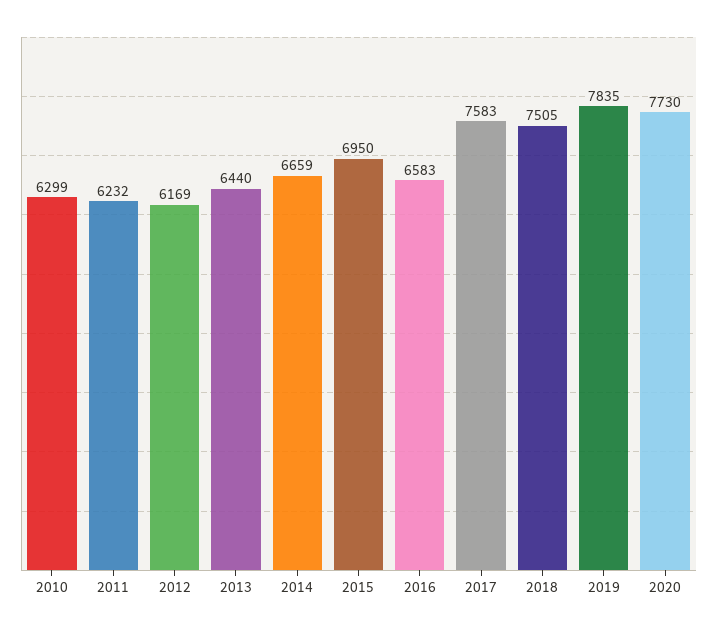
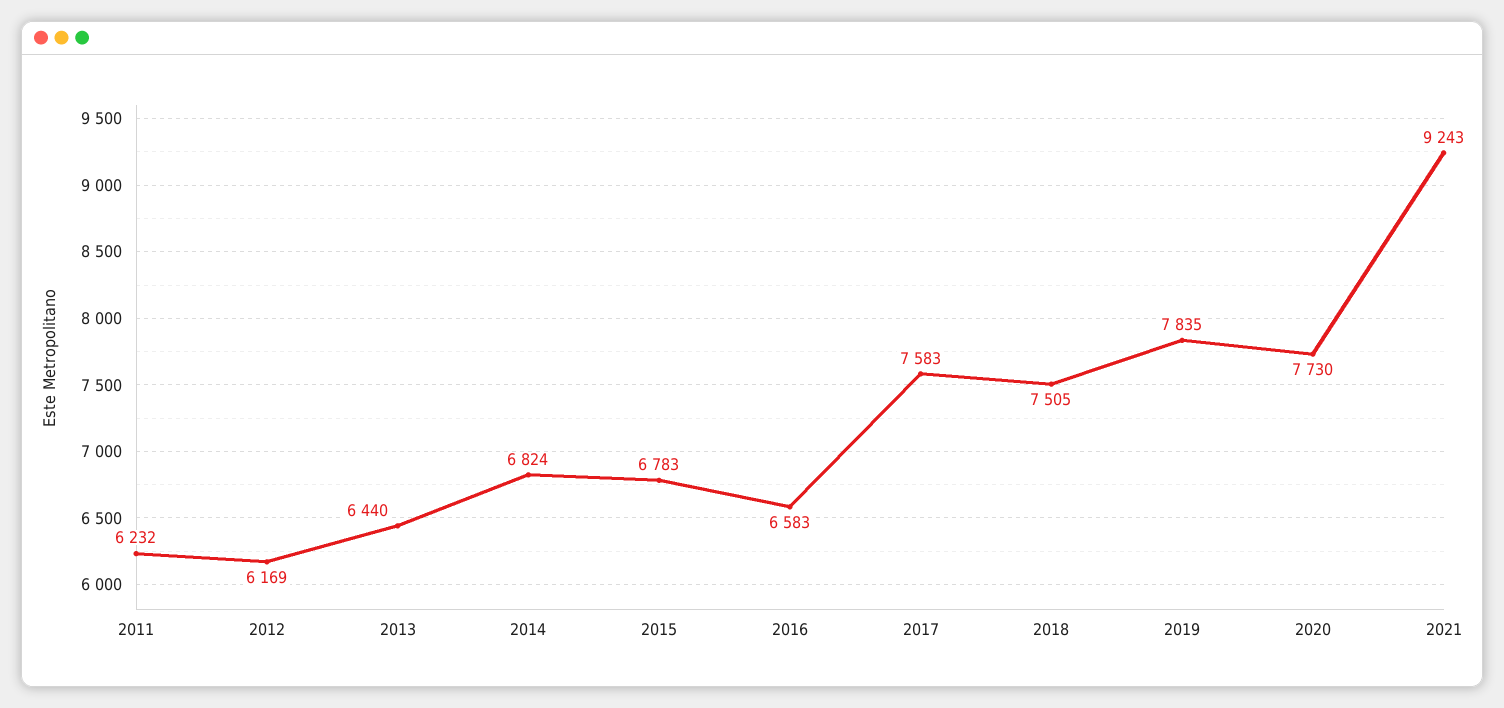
2010: 6299 -> none
2014: 6659 -> 6824
2015: 6950 -> 6783
2021: none -> 9243

